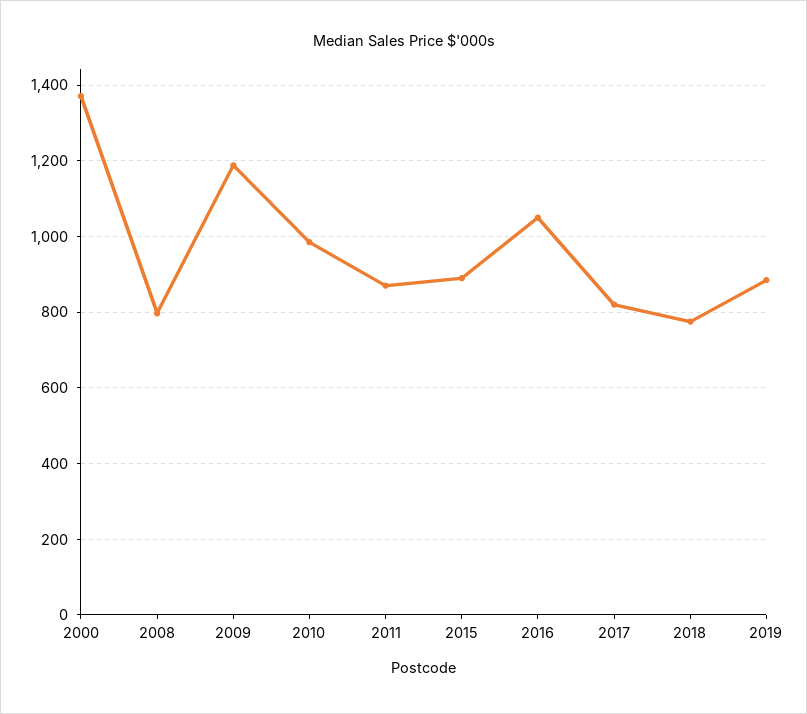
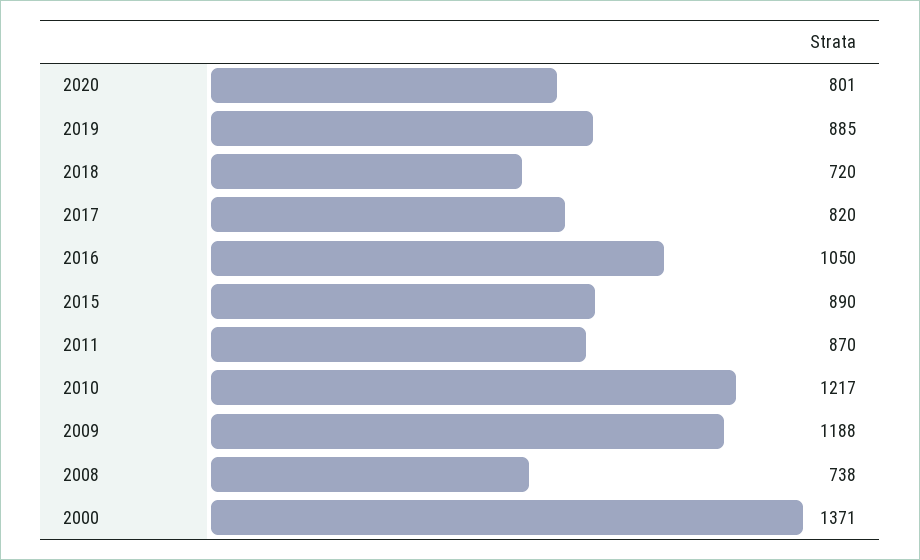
2008: 800 -> 738
2010: 980 -> 1217
2018: 780 -> 720
2020: none -> 801

